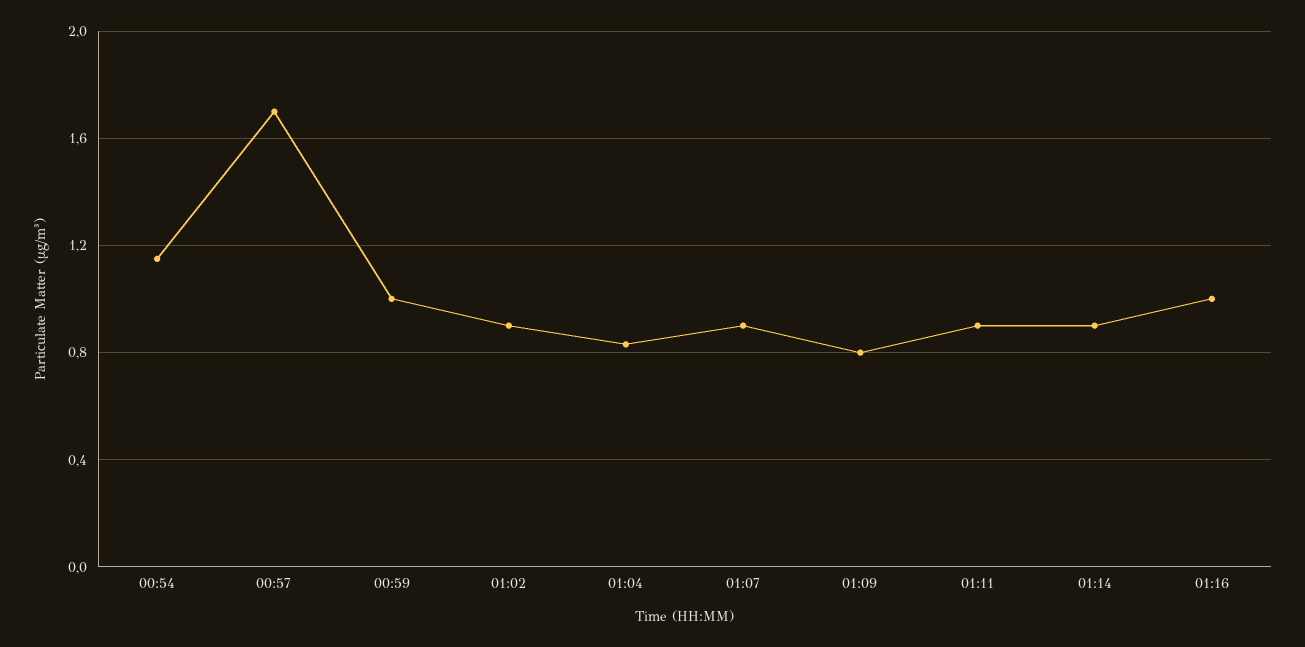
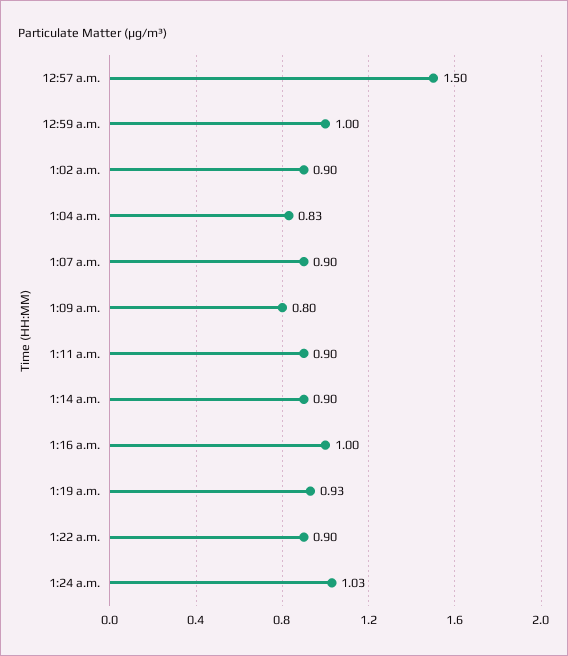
00:54: 1.15 -> none
00:57: 1.7 -> 1.5
1:19 a.m.: none -> 0.93
1:22 a.m.: none -> 0.9
1:24 a.m.: none -> 1.03

